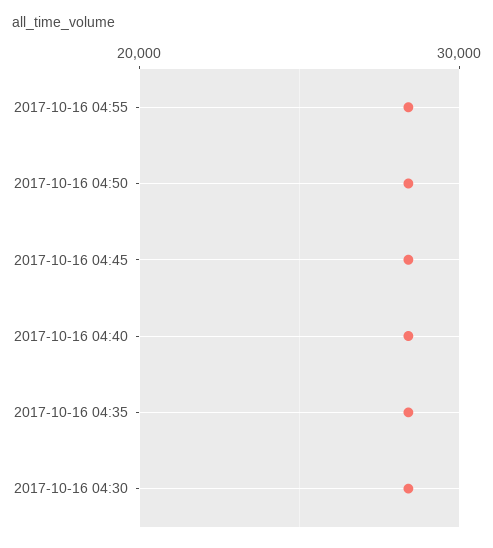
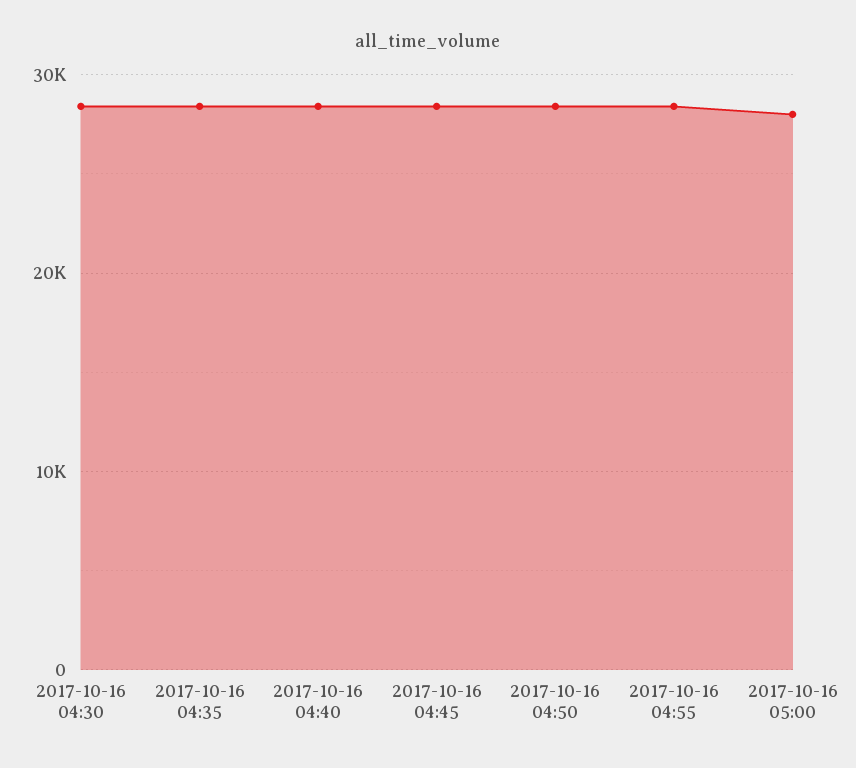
2017-10-16 05:00: none -> 28000

